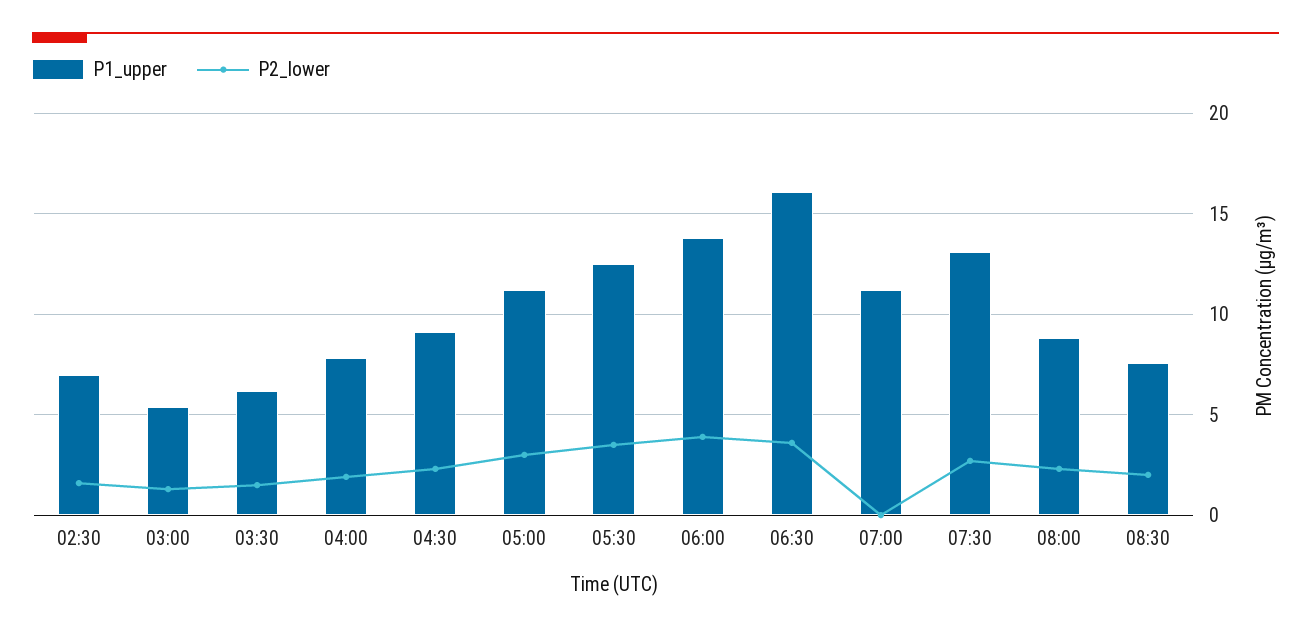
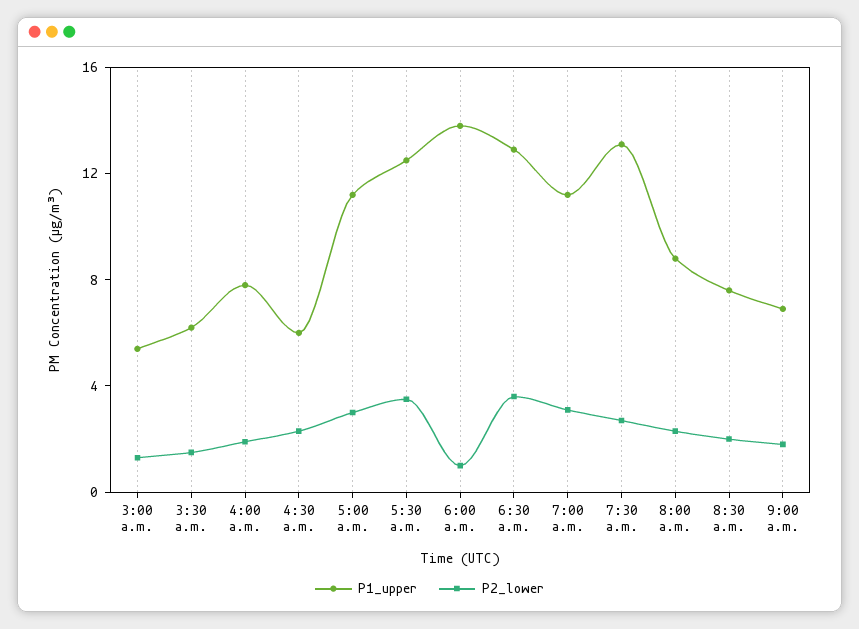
P1_upper, 02:30: 7 -> none
P2_lower, 02:30: 1.5 -> none
P1_upper, 04:30: 9 -> 6
P2_lower, 06:00: 4 -> 1
P1_upper, 06:30: 16 -> 13
P2_lower, 07:00: 0 -> 3
P1_upper, 9:00 a.m.: none -> 7
P2_lower, 9:00 a.m.: none -> 2

